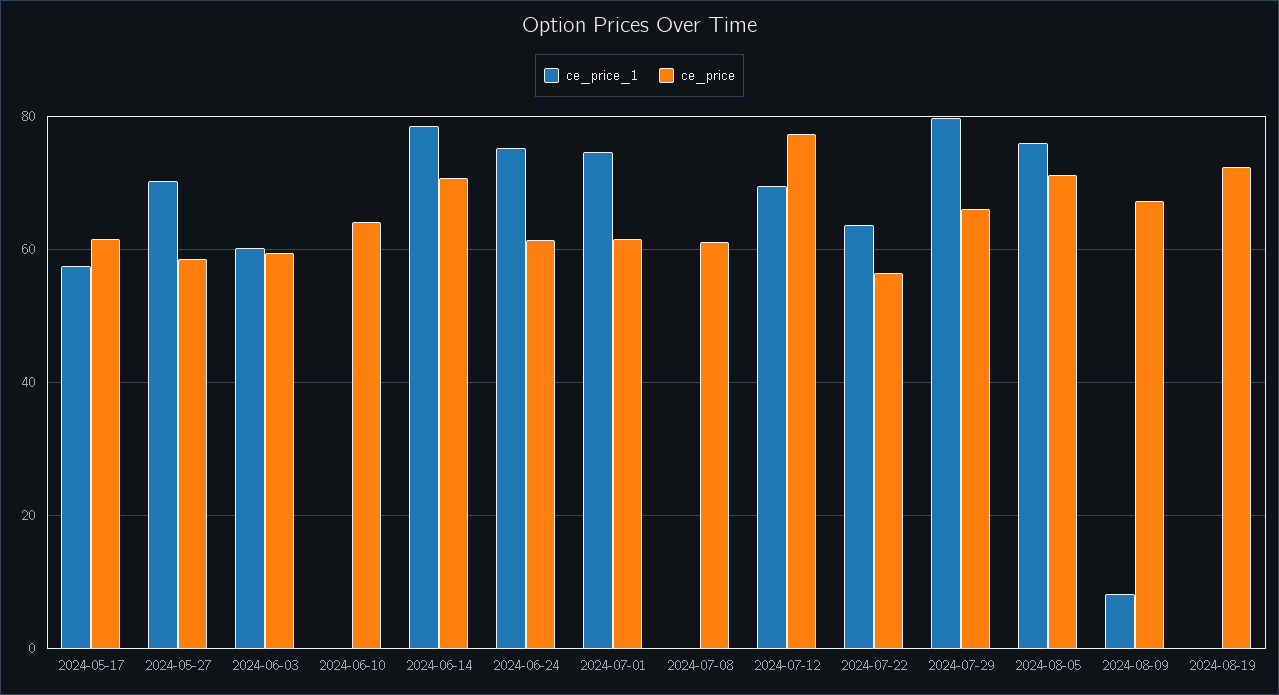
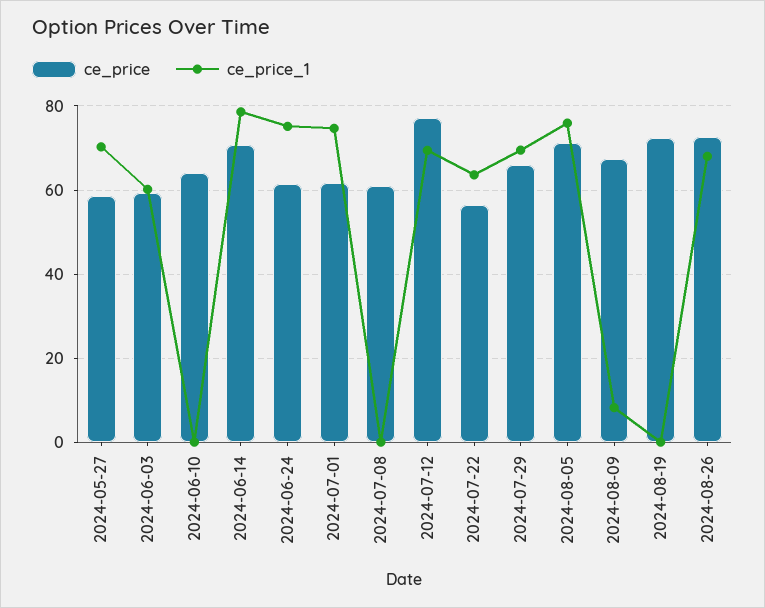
ce_price_1, 2024-05-17: 58 -> none
ce_price, 2024-05-17: 62 -> none
ce_price_1, 2024-07-29: 80 -> 70
ce_price, 2024-08-26: none -> 72
ce_price_1, 2024-08-26: none -> 68

